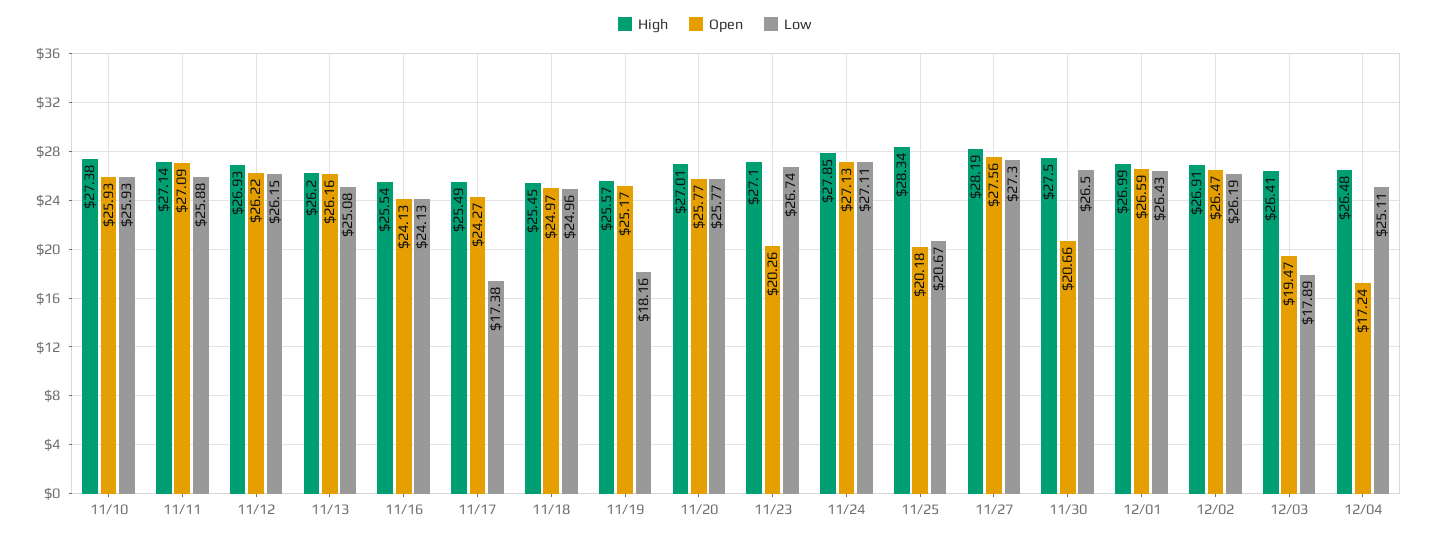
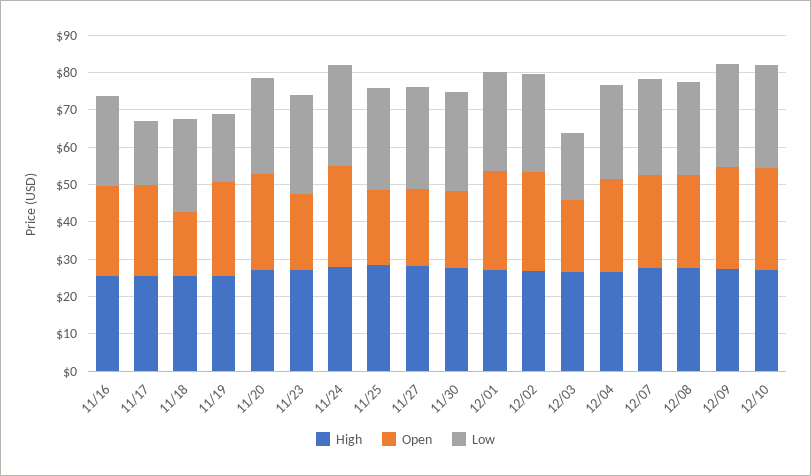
High, 11/10: 27.38 -> none
Open, 11/10: 25.93 -> none
Low, 11/10: 25.93 -> none
High, 11/11: 27.14 -> none
Open, 11/11: 27.09 -> none
Low, 11/11: 25.88 -> none
High, 11/12: 26.93 -> none
Open, 11/12: 26.22 -> none
Low, 11/12: 26.15 -> none
High, 11/13: 26.2 -> none
Open, 11/13: 26.16 -> none
Low, 11/13: 25.08 -> none
Open, 11/18: 24.97 -> 17.5
Low, 11/25: 20.67 -> 27.5
Open, 11/27: 27.56 -> 20
Open, 12/04: 17.24 -> 25
High, 12/07: none -> 27.5
Open, 12/07: none -> 25
Low, 12/07: none -> 25
High, 12/08: none -> 27.5
Open, 12/08: none -> 25
Low, 12/08: none -> 25
High, 12/09: none -> 27.5
Open, 12/09: none -> 27.5
Low, 12/09: none -> 27.5
High, 12/10: none -> 27.5
Open, 12/10: none -> 27.5
Low, 12/10: none -> 27.5

